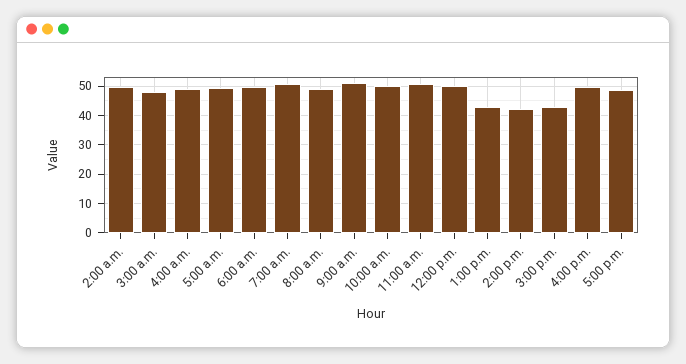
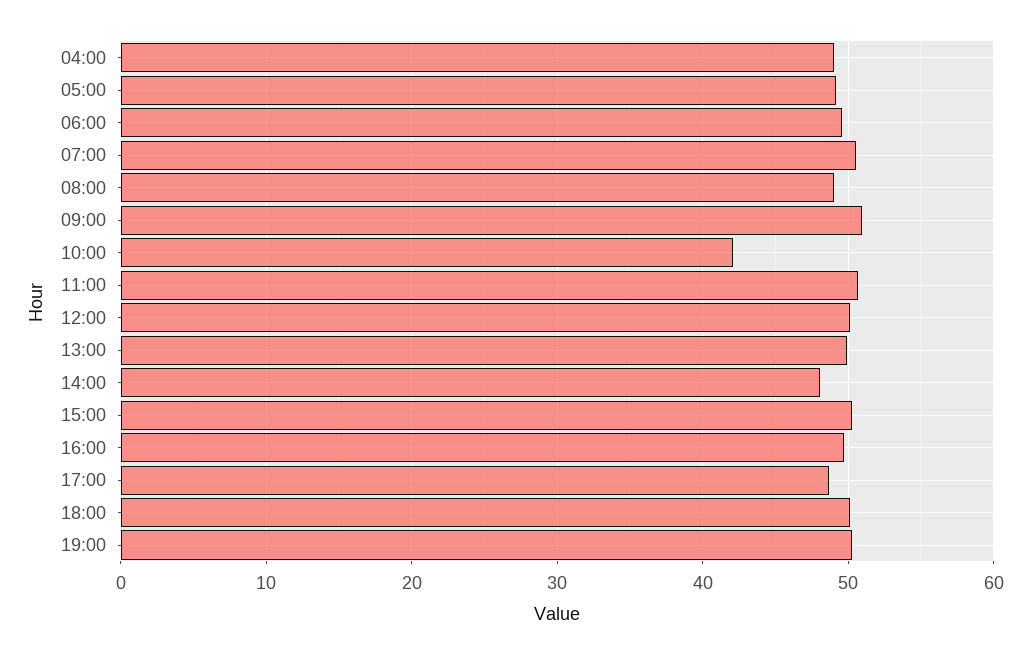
2:00 a.m.: 50 -> none
3:00 a.m.: 47.5 -> none
10:00 a.m.: 50 -> 42
1:00 p.m.: 42.5 -> 50
2:00 p.m.: 42.5 -> 48
3:00 p.m.: 42.5 -> 50
18:00: none -> 50
19:00: none -> 50

